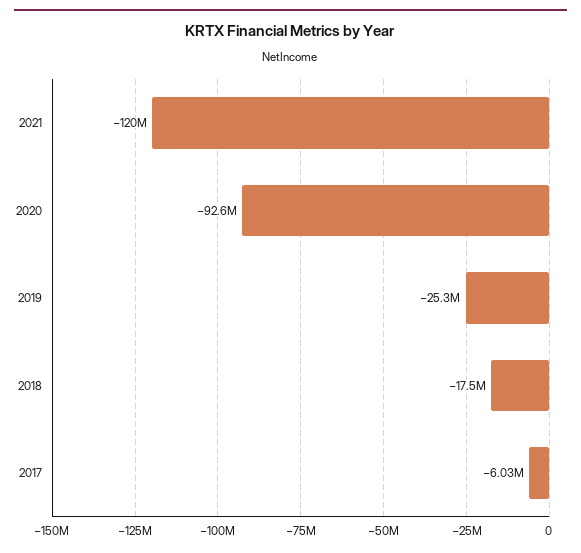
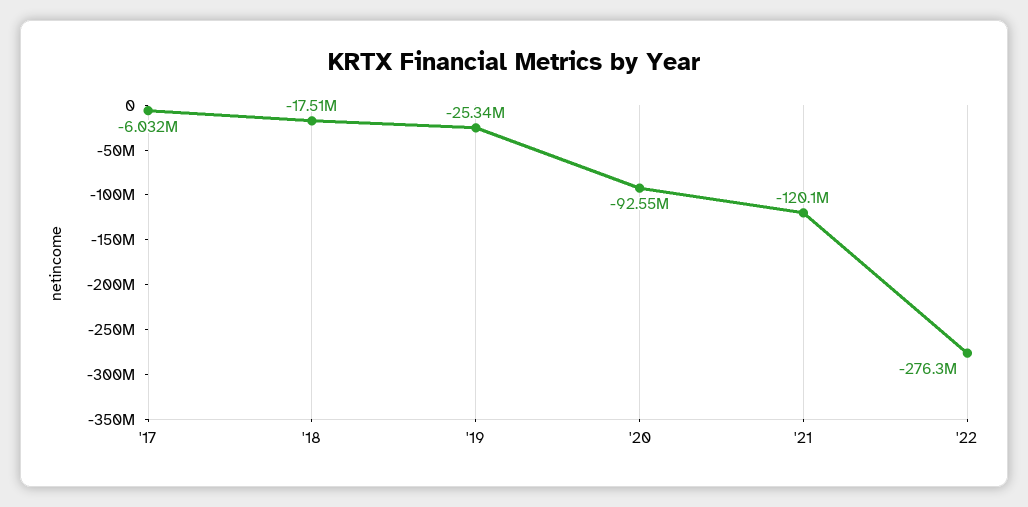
'22: none -> -276300000

